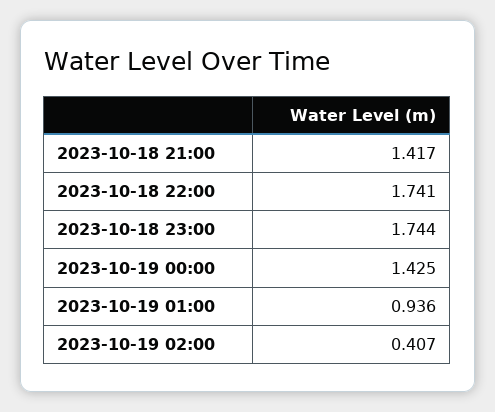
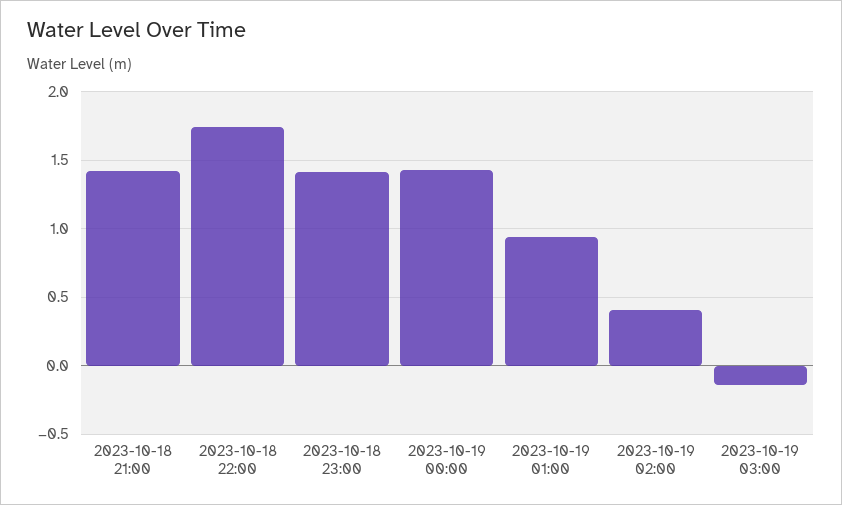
2023-10-18 23:00: 1.744 -> 1.4
2023-10-19 03:00: none -> -0.15

